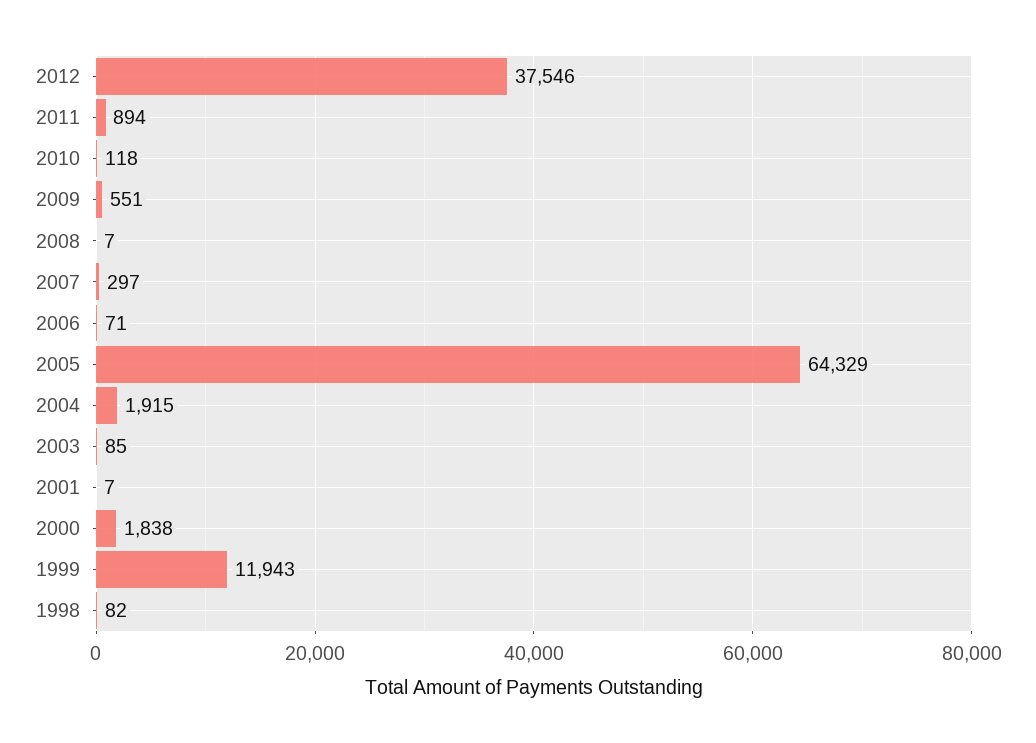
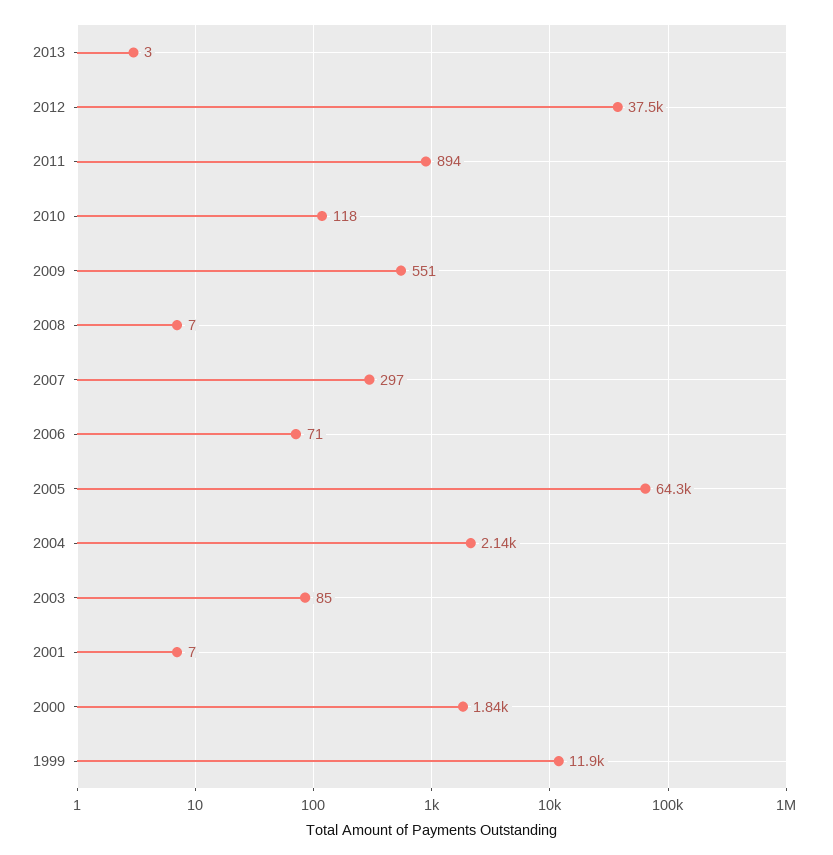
2004: 1915 -> 2140
1998: 82 -> none
2013: none -> 3

